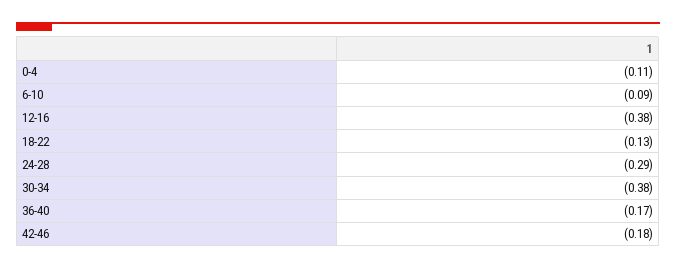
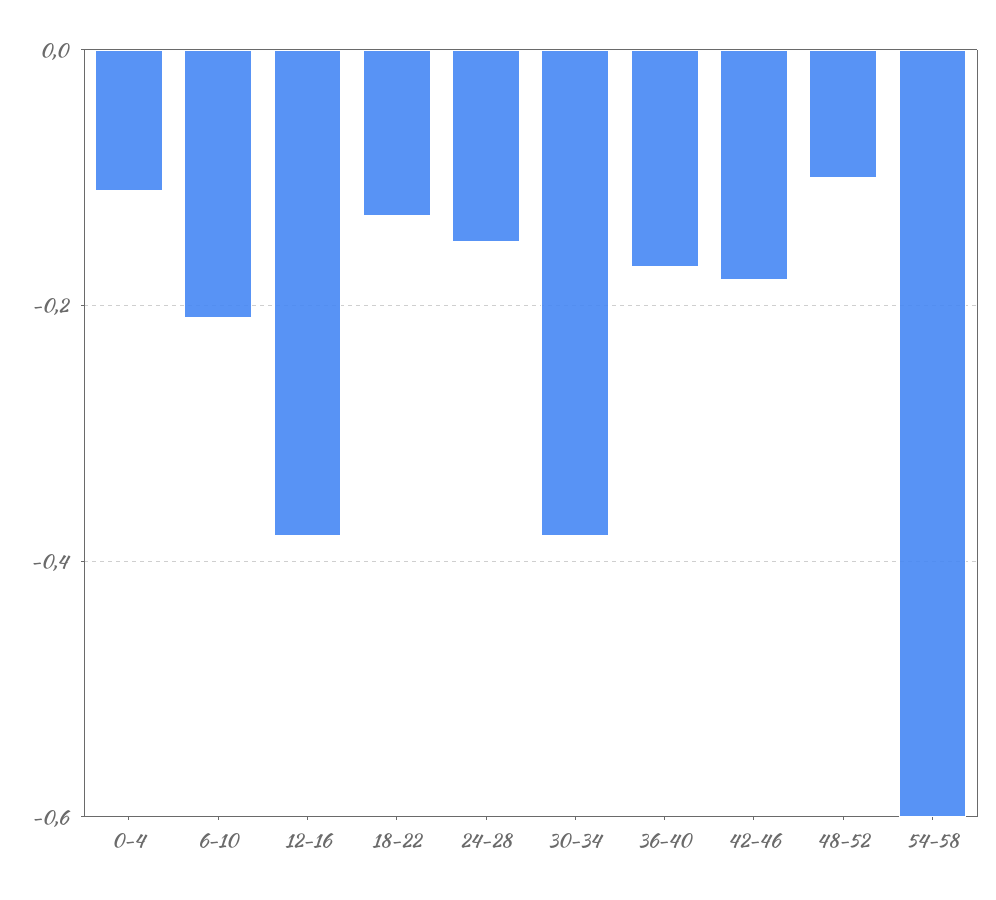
6-10: -0.09 -> -0.2
24-28: -0.29 -> -0.15
48-52: none -> -0.1
54-58: none -> -0.6

